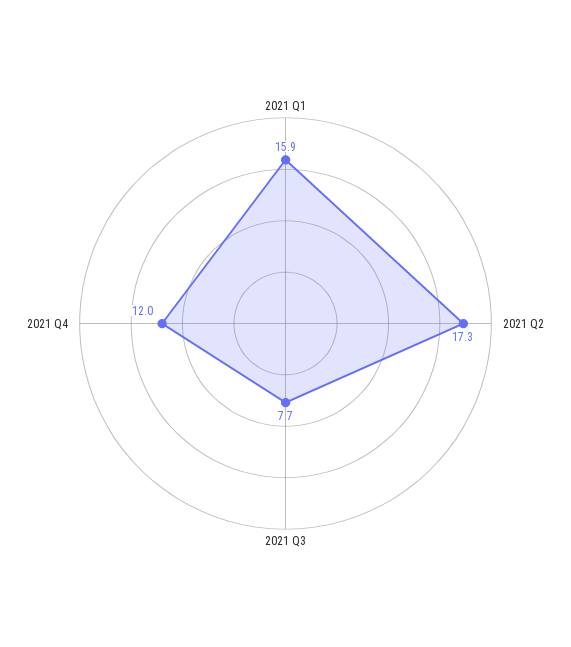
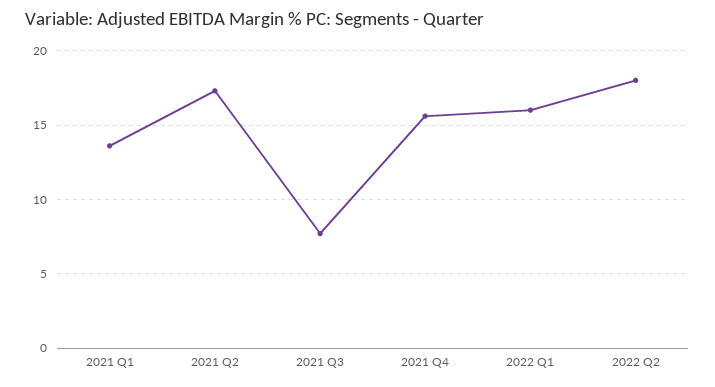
2021 Q1: 15.9 -> 13.5
2021 Q4: 12 -> 15.5
2022 Q1: none -> 16
2022 Q2: none -> 18

